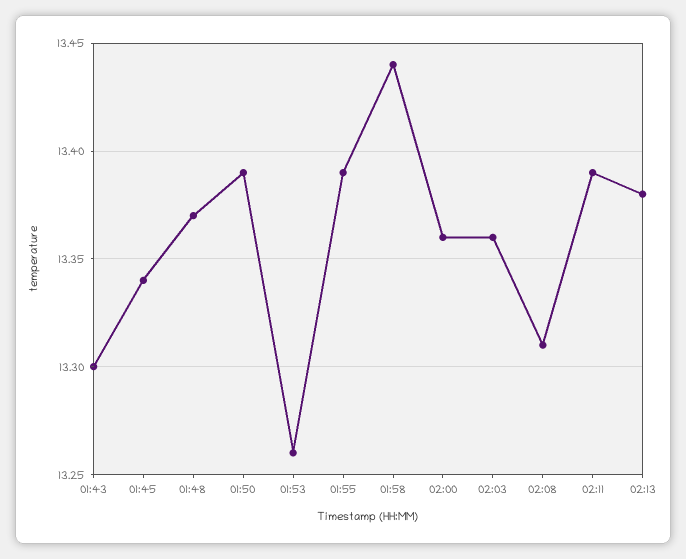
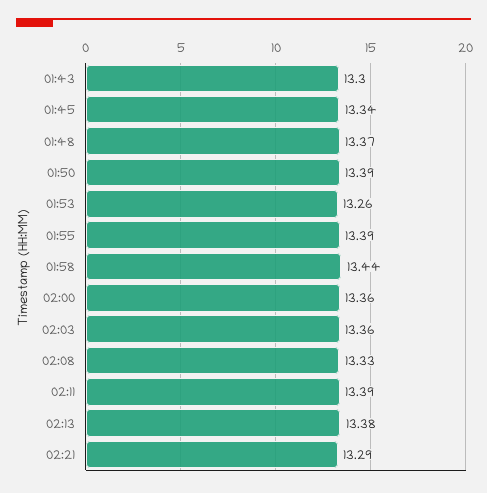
02:08: 13.31 -> 13.33
02:21: none -> 13.29

